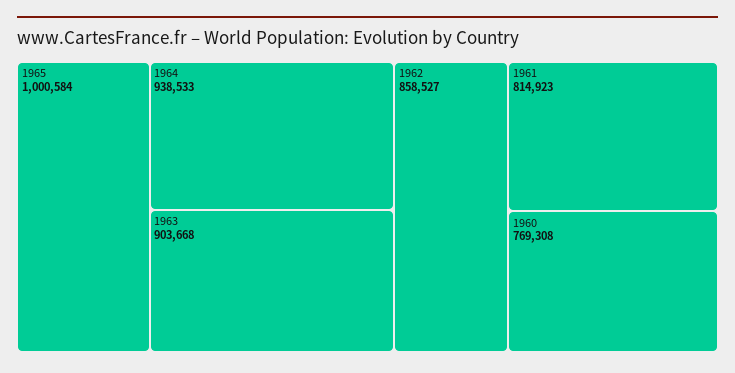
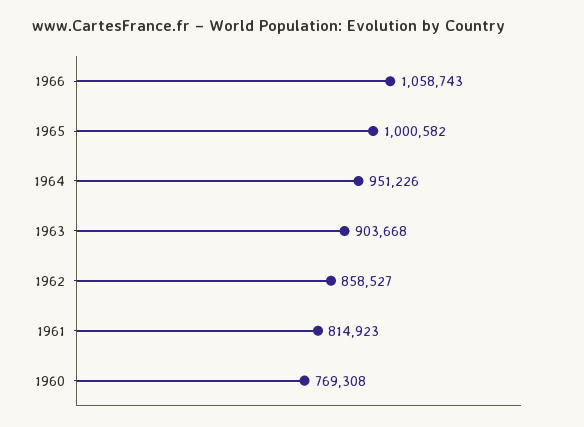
1965: 1000584 -> 1000582
1964: 938533 -> 951226
1966: none -> 1058743

